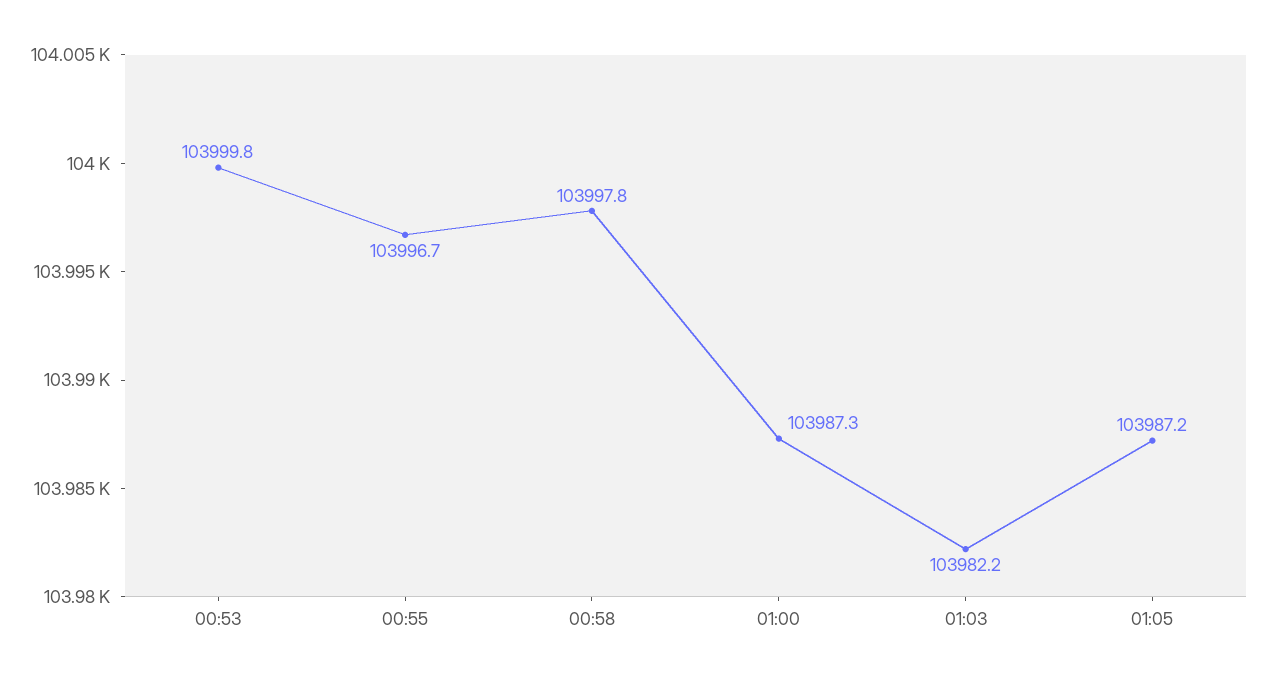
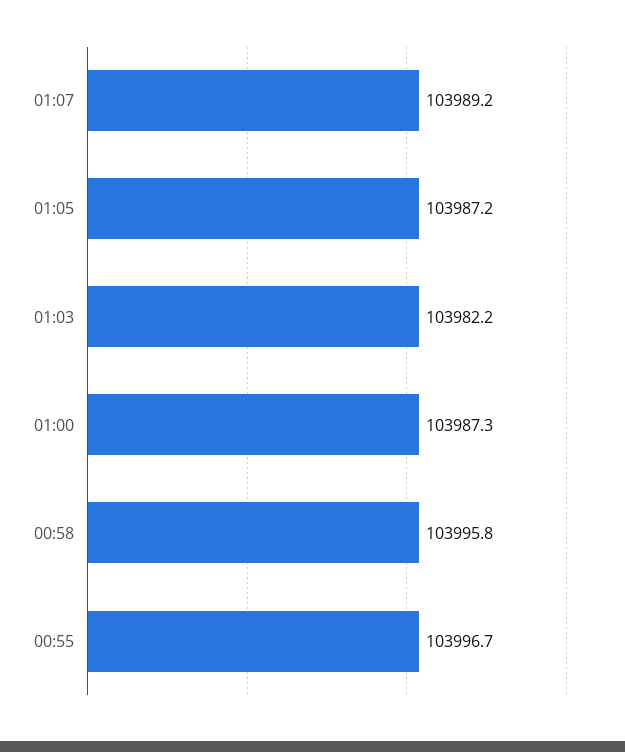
00:53: 103999.8 -> none
00:58: 103997.8 -> 103995.8
01:07: none -> 103989.2

